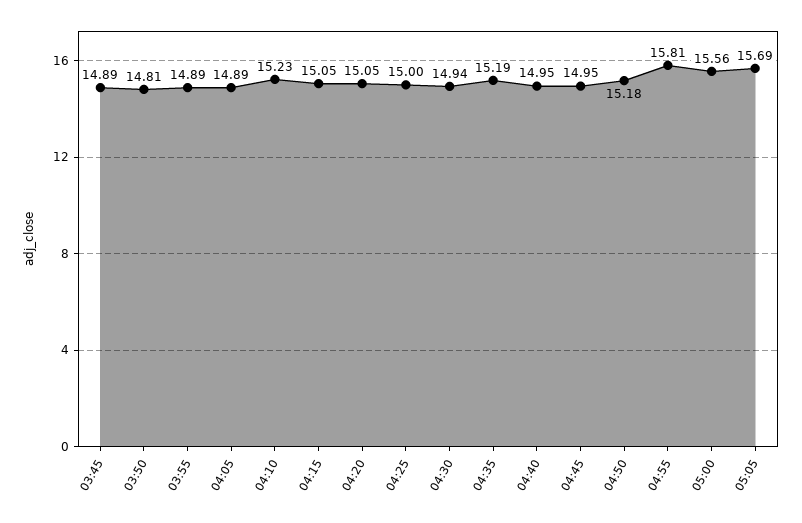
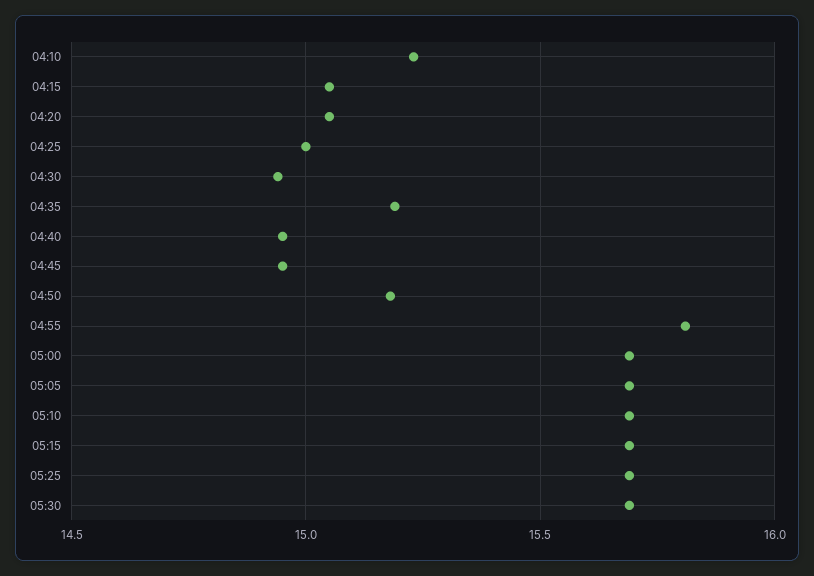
03:45: 14.89 -> none
03:50: 14.81 -> none
03:55: 14.89 -> none
04:05: 14.89 -> none
05:00: 15.56 -> 15.7
05:10: none -> 15.7
05:15: none -> 15.7
05:25: none -> 15.7
05:30: none -> 15.7

